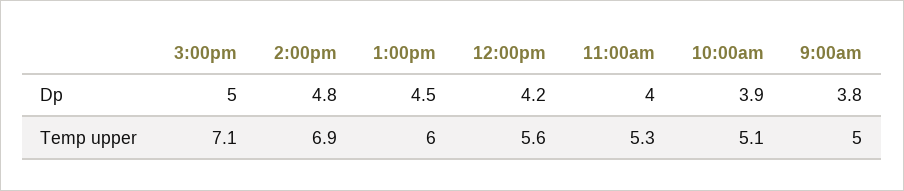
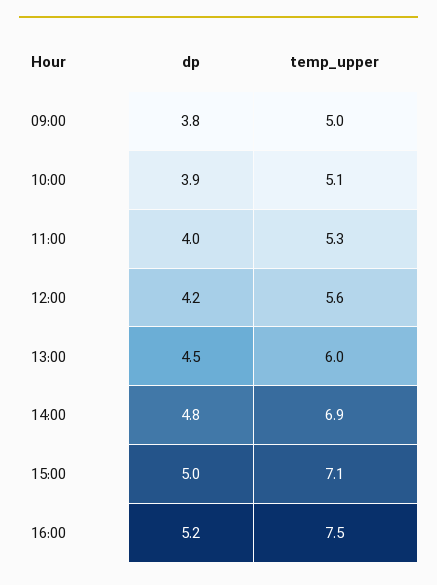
16:00, Dp: none -> 5.2
16:00, Temp upper: none -> 7.5

